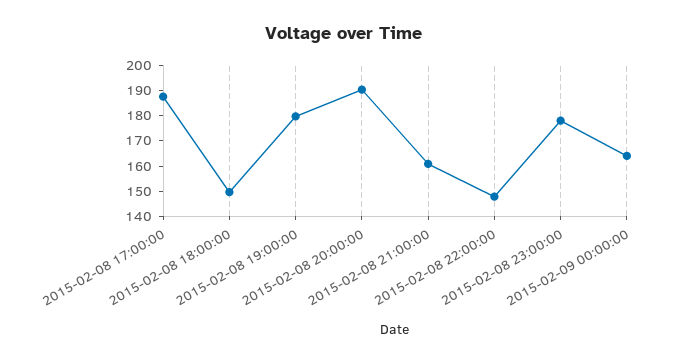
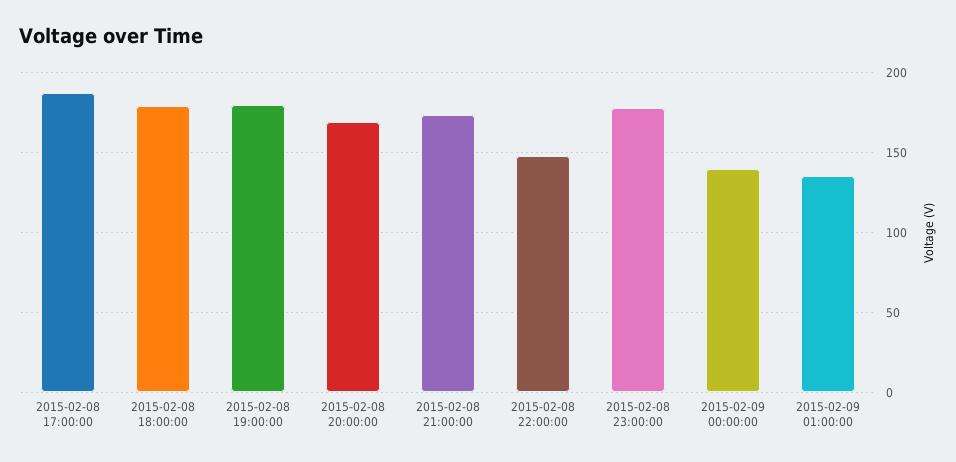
2015-02-08 18:00:00: 150 -> 180
2015-02-08 20:00:00: 190 -> 170
2015-02-08 21:00:00: 160 -> 175
2015-02-09 00:00:00: 165 -> 140
2015-02-09 01:00:00: none -> 135

